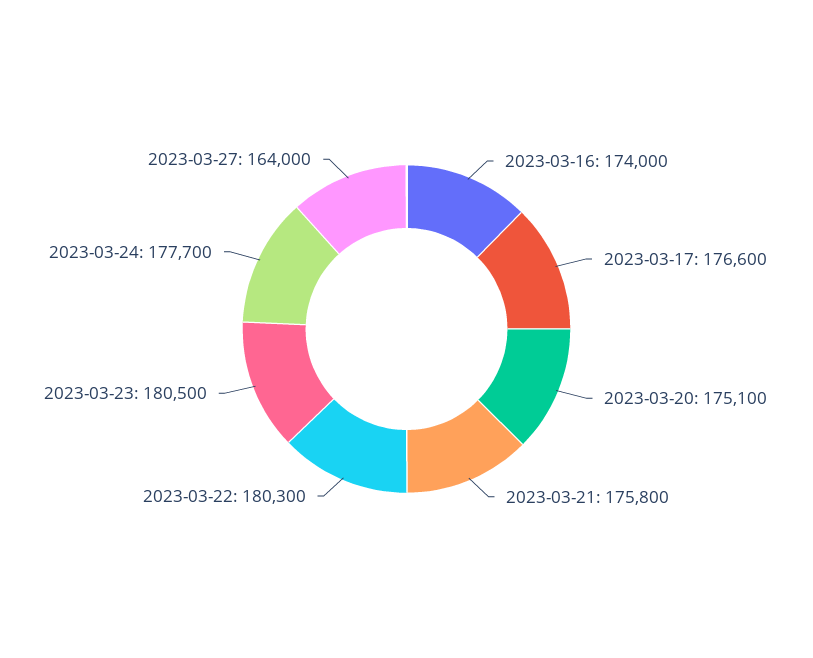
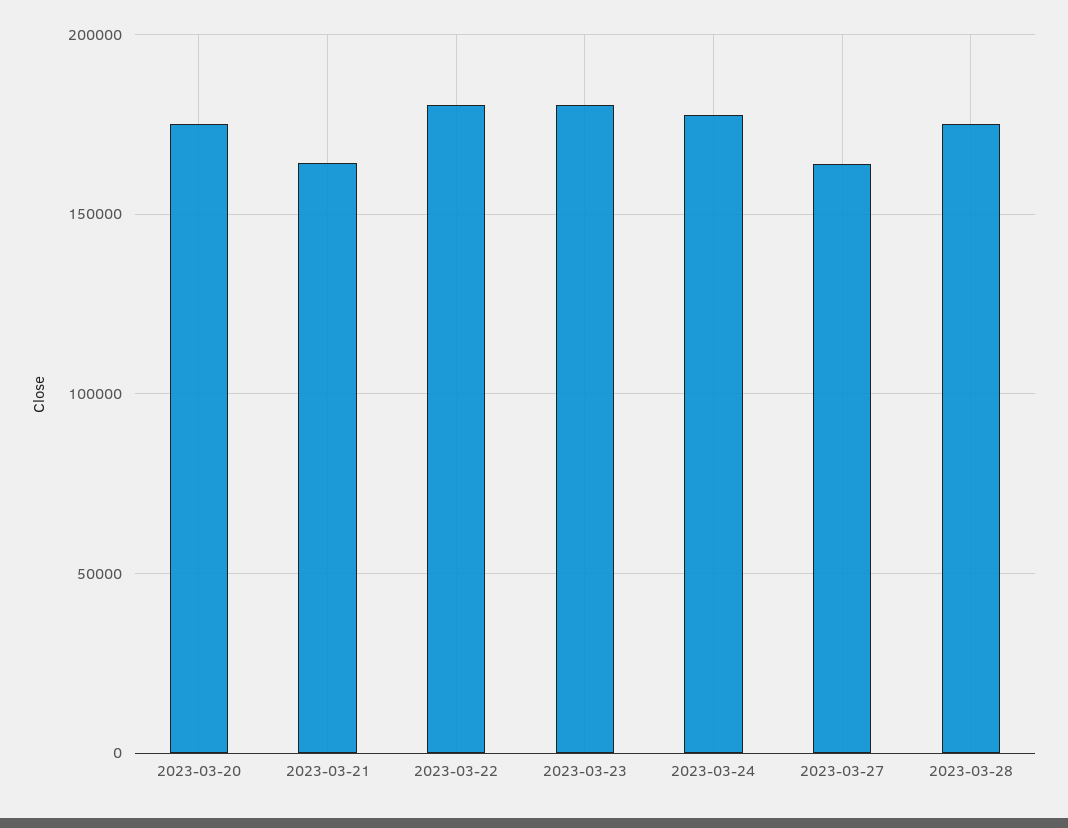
2023-03-16: 174000 -> none
2023-03-17: 176600 -> none
2023-03-21: 175800 -> 165000
2023-03-28: none -> 175000

